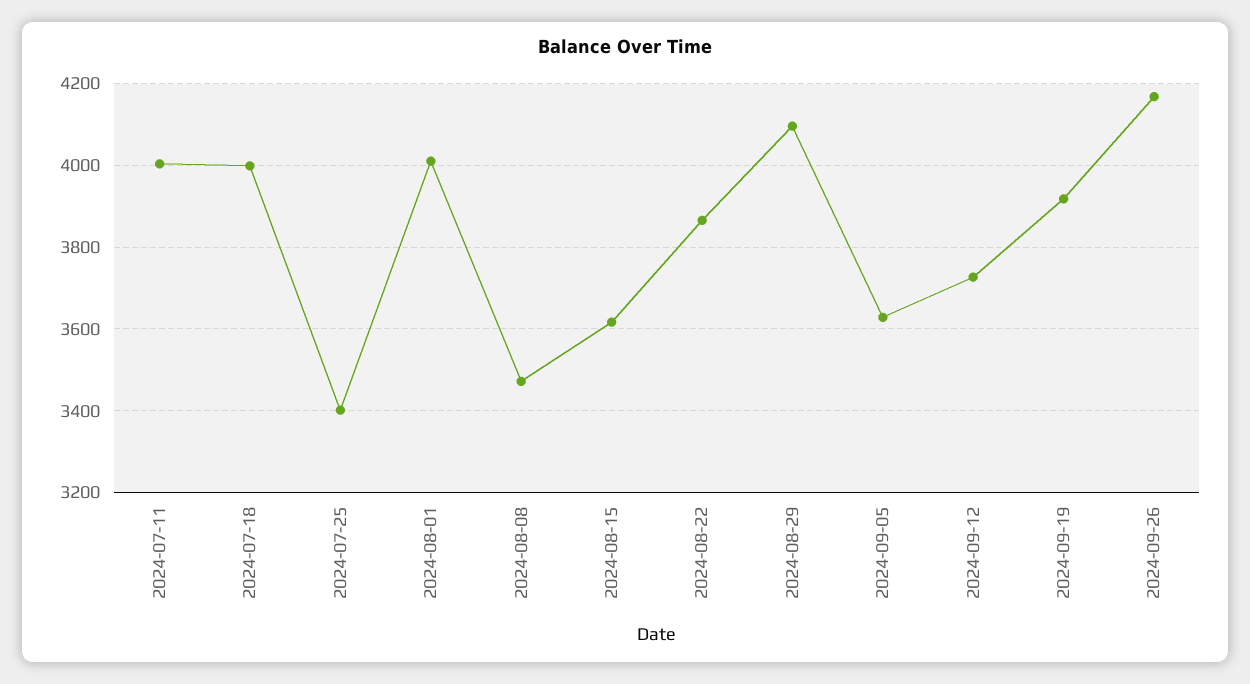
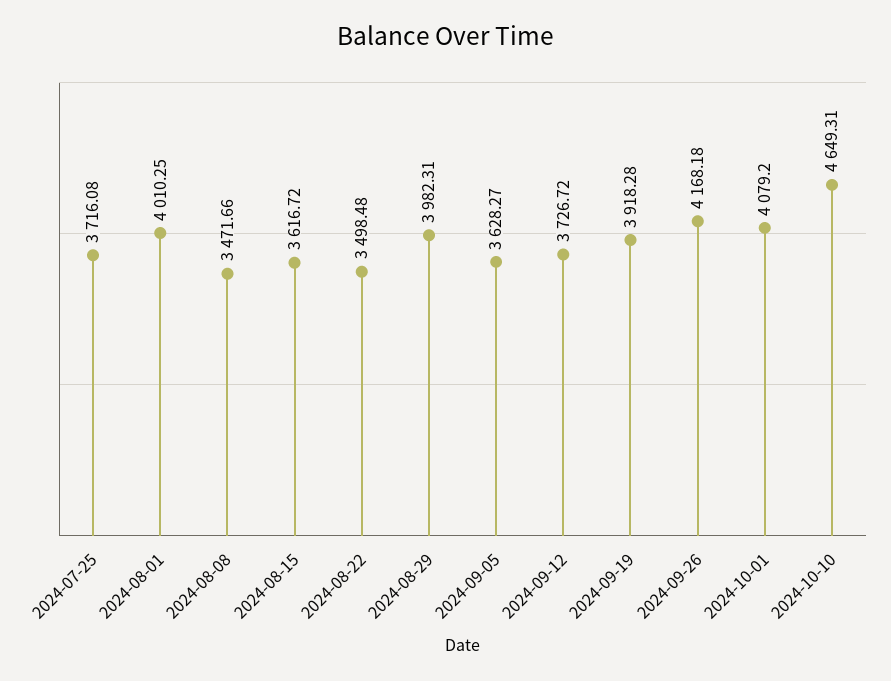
2024-07-11: 4000 -> none
2024-07-18: 4000 -> none
2024-07-25: 3400 -> 3716.08
2024-08-22: 3860 -> 3498.48
2024-08-29: 4100 -> 3982.31
2024-10-01: none -> 4079.2
2024-10-10: none -> 4649.31

